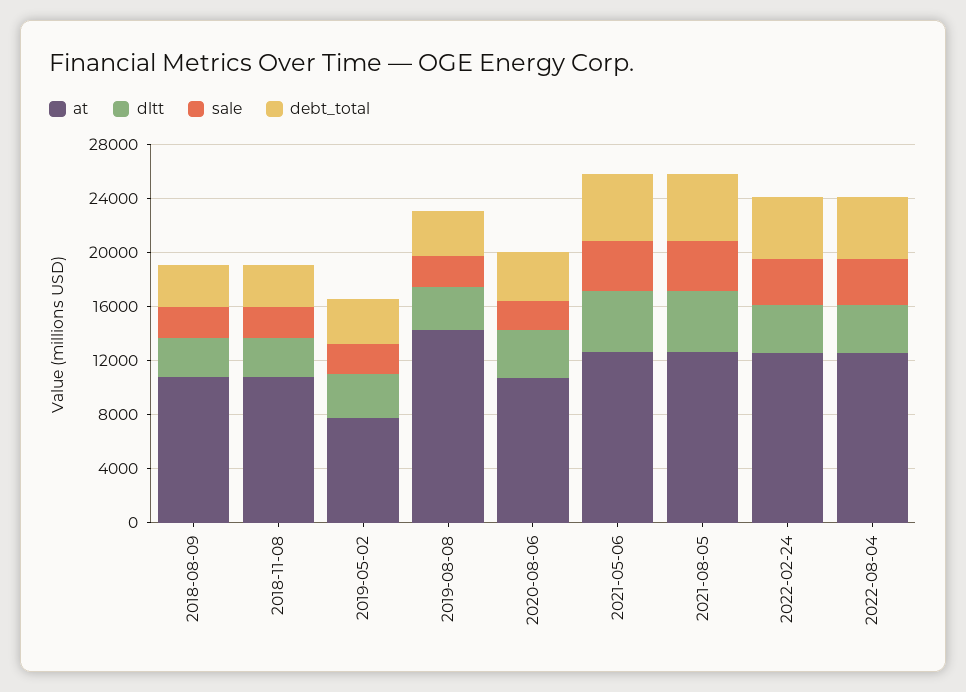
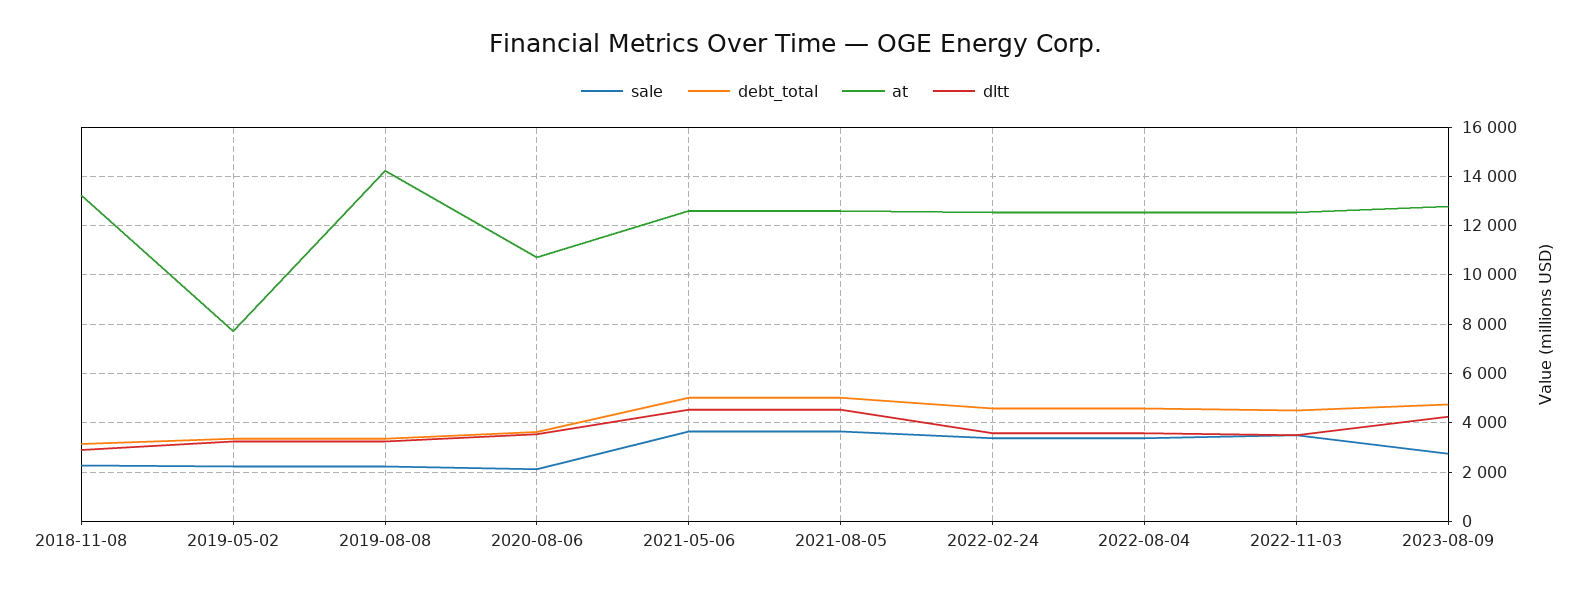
at, 2018-08-09: 11000 -> none
dltt, 2018-08-09: 3000 -> none
sale, 2018-08-09: 2000 -> none
debt_total, 2018-08-09: 3000 -> none
at, 2018-11-08: 11000 -> 13250
sale, 2022-11-03: none -> 3500
debt_total, 2022-11-03: none -> 4500
at, 2022-11-03: none -> 12500
dltt, 2022-11-03: none -> 3500
sale, 2023-08-09: none -> 2750
debt_total, 2023-08-09: none -> 4750
at, 2023-08-09: none -> 12750
dltt, 2023-08-09: none -> 4250

